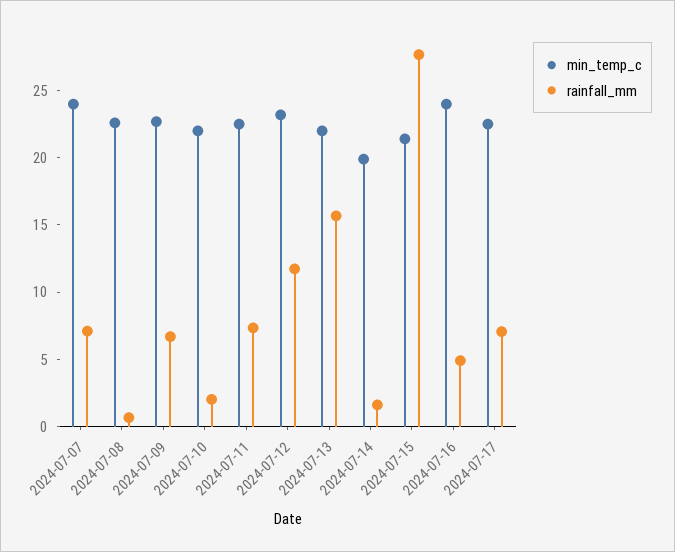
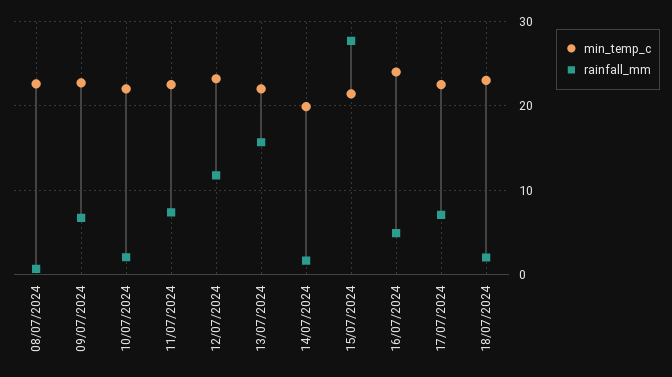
min_temp_c, 2024-07-07: 24 -> none
rainfall_mm, 2024-07-07: 7 -> none
min_temp_c, 18/07/2024: none -> 23
rainfall_mm, 18/07/2024: none -> 2

